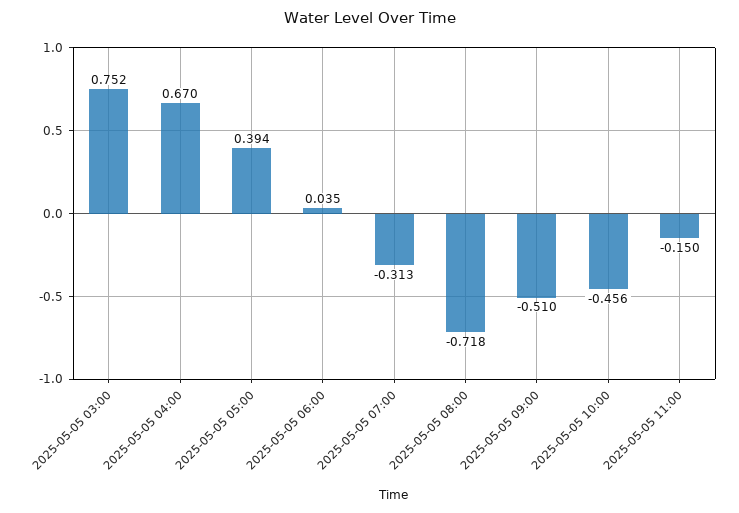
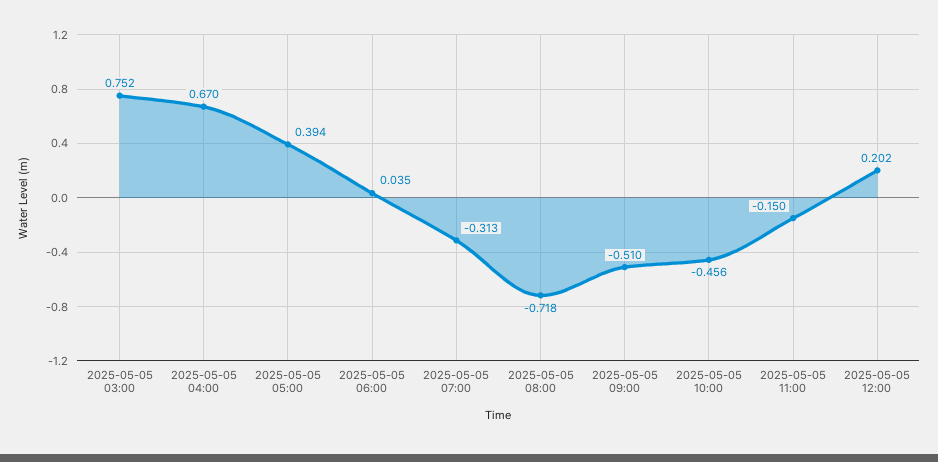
2025-05-05 12:00: none -> 0.202

